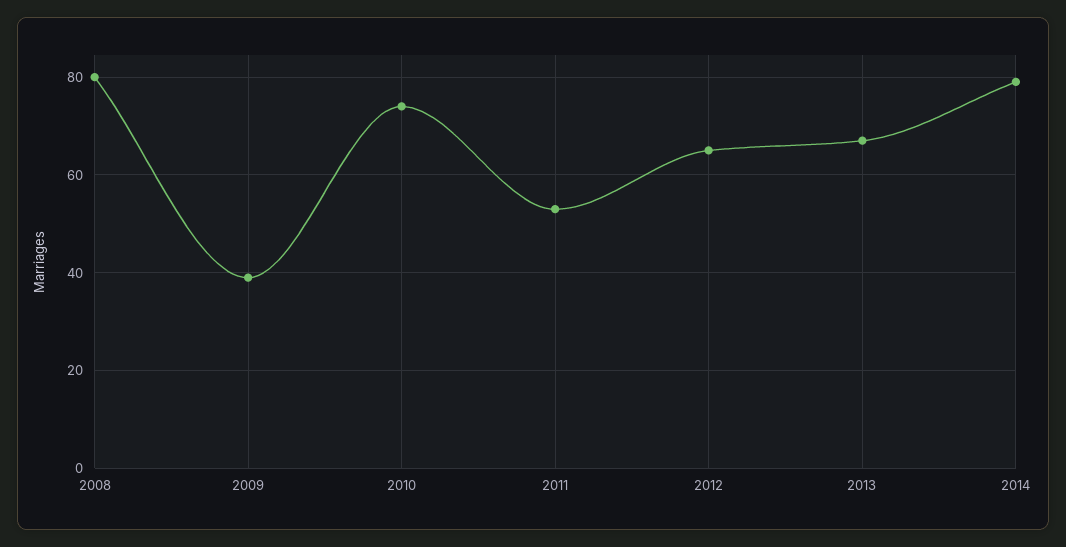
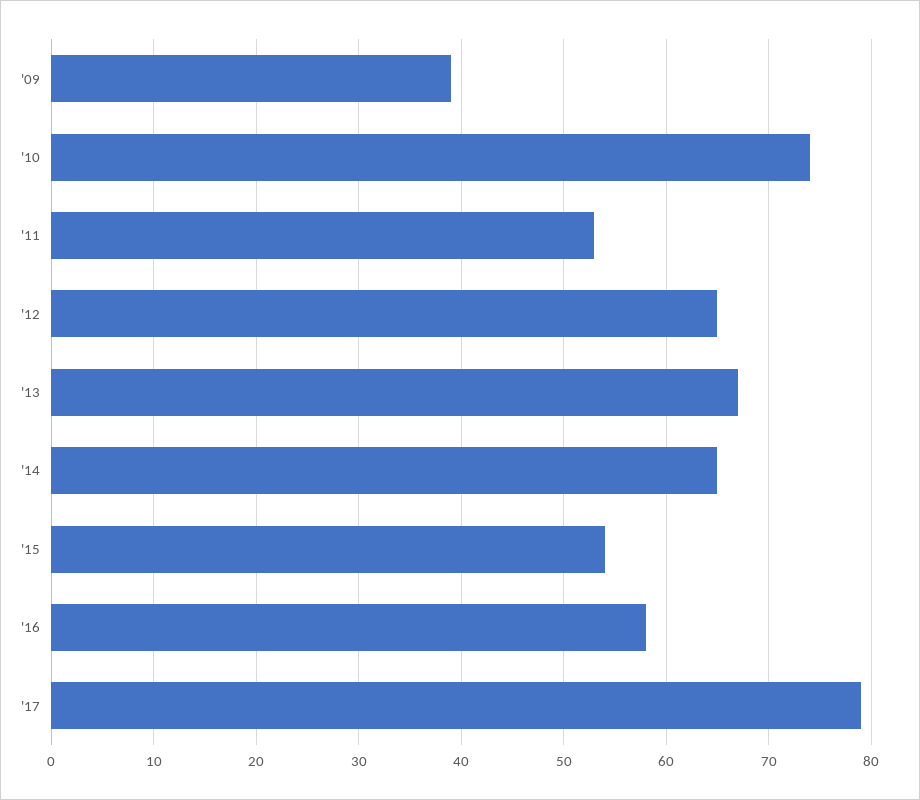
2008: 80 -> none
2014: 80 -> 65
'15: none -> 54
'16: none -> 58
'17: none -> 79

